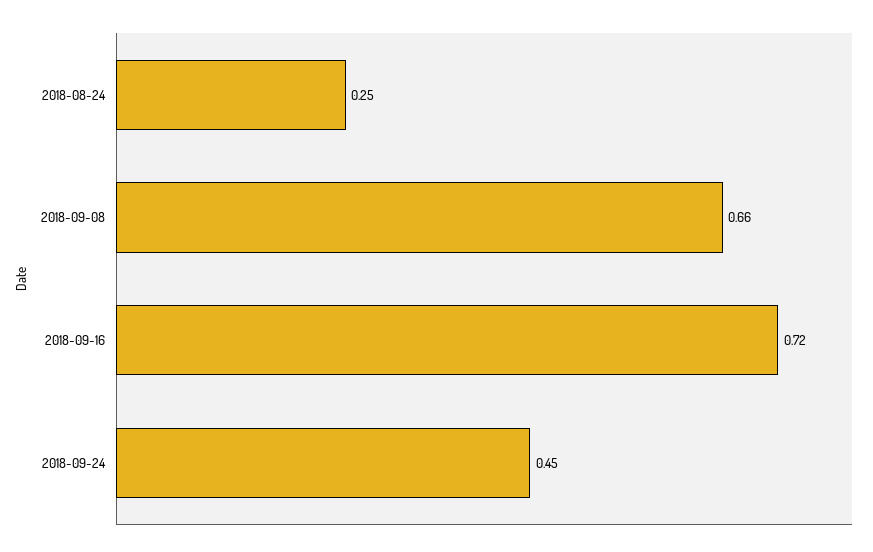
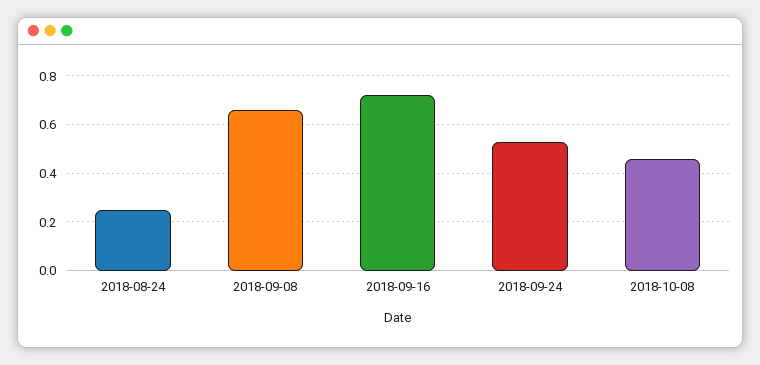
2018-09-24: 0.45 -> 0.525
2018-10-08: none -> 0.45

